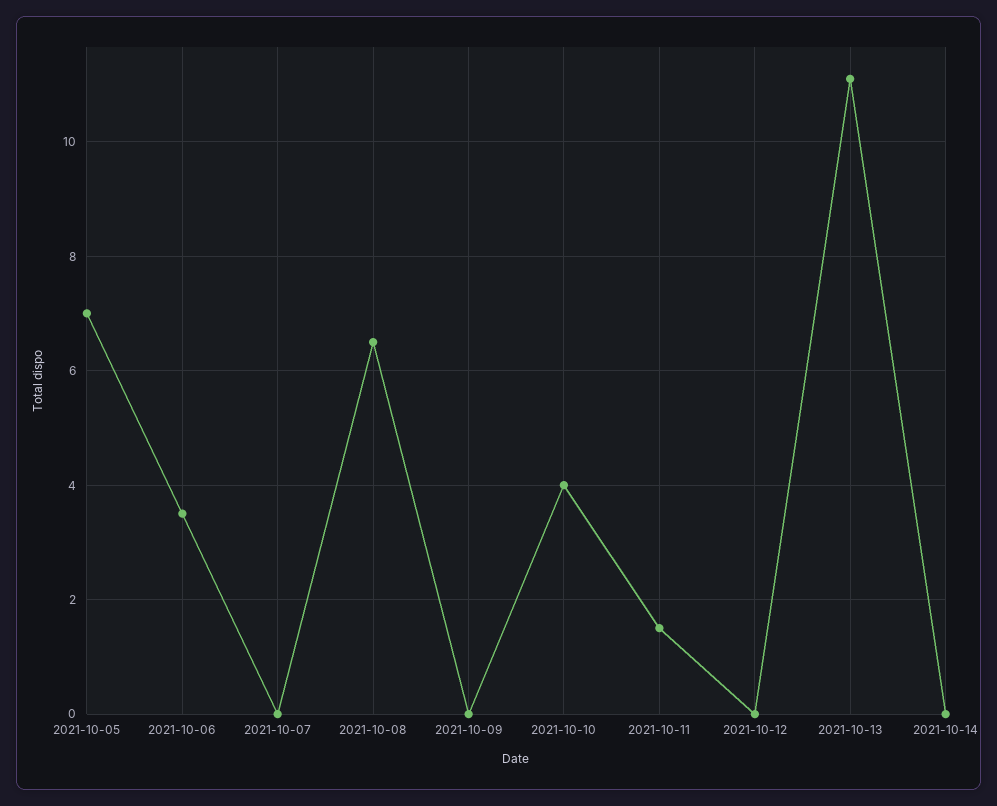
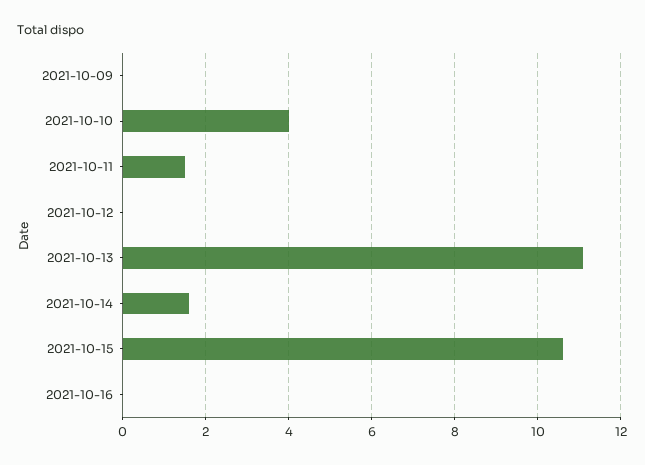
2021-10-05: 7 -> none
2021-10-06: 3.5 -> none
2021-10-07: 0 -> none
2021-10-08: 6.5 -> none
2021-10-14: 0 -> 1.5
2021-10-15: none -> 10.5
2021-10-16: none -> 0

